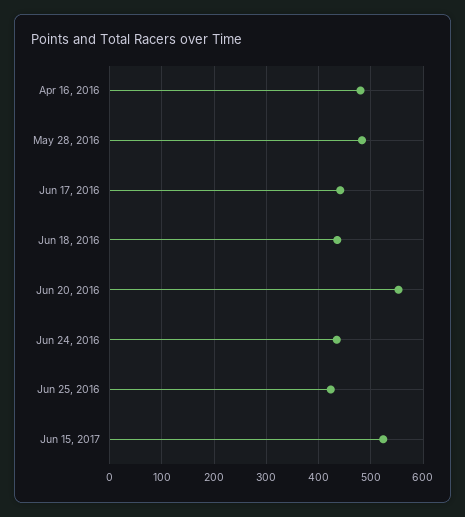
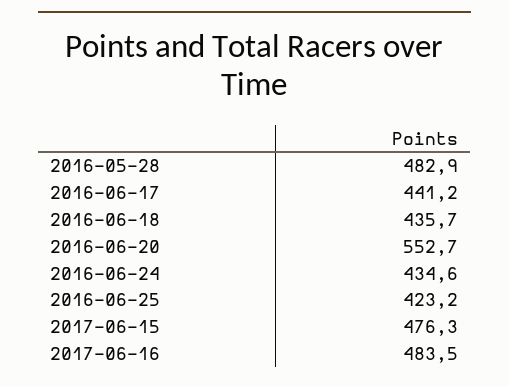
Apr 16, 2016: 480 -> none
Jun 15, 2017: 520 -> 476.3
2017-06-16: none -> 483.5

